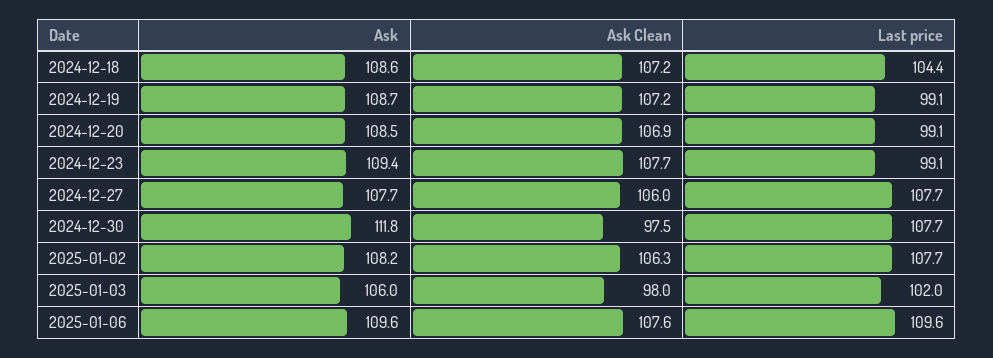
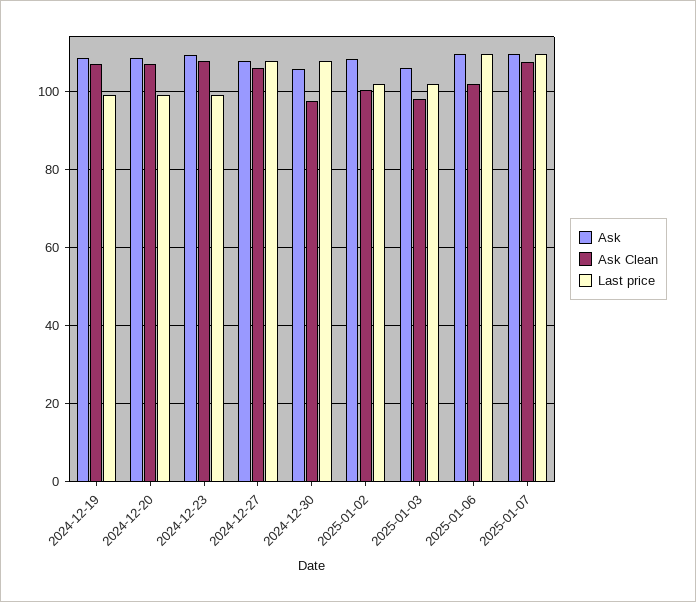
Ask, 2024-12-18: 108.6 -> none
Ask Clean, 2024-12-18: 107.2 -> none
Last price, 2024-12-18: 104.4 -> none
Ask, 2024-12-30: 111.8 -> 106
Ask Clean, 2025-01-02: 106.3 -> 100
Last price, 2025-01-02: 107.7 -> 102
Ask Clean, 2025-01-06: 107.6 -> 102
Ask, 2025-01-07: none -> 110
Ask Clean, 2025-01-07: none -> 108
Last price, 2025-01-07: none -> 110

